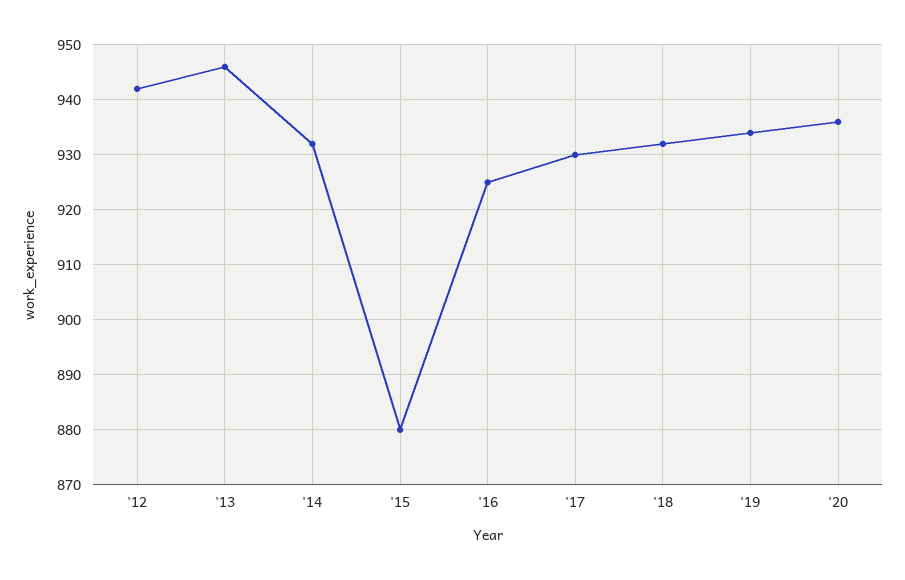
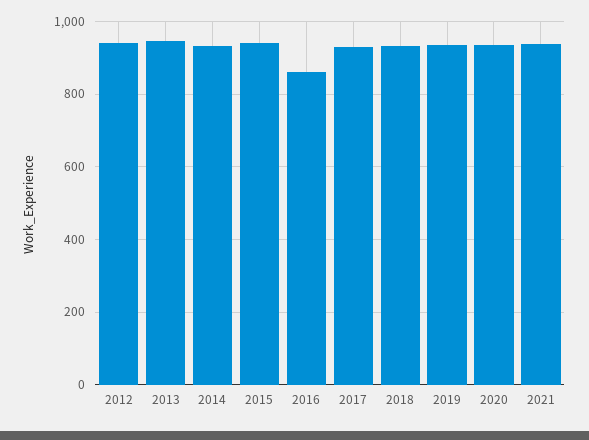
'15: 880 -> 940
'16: 925 -> 860
2021: none -> 940

